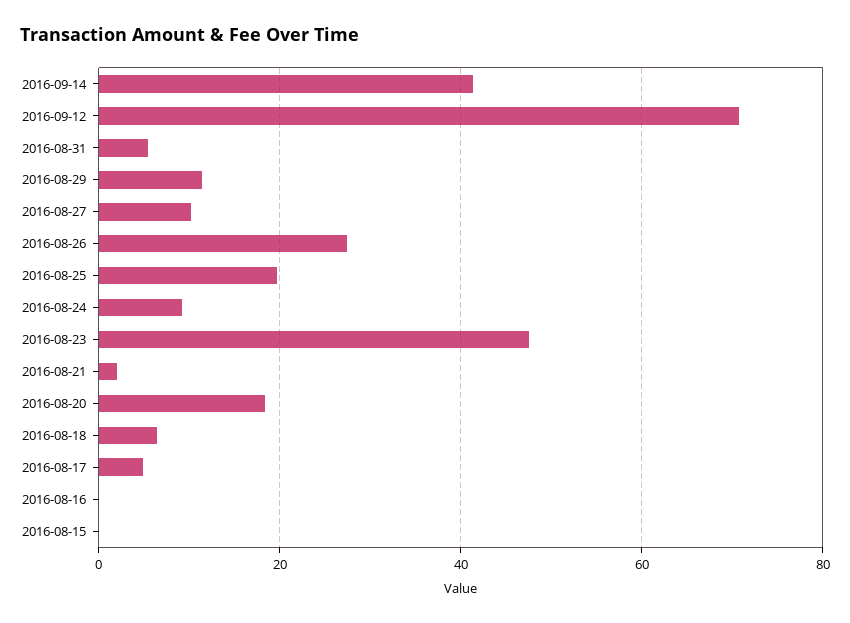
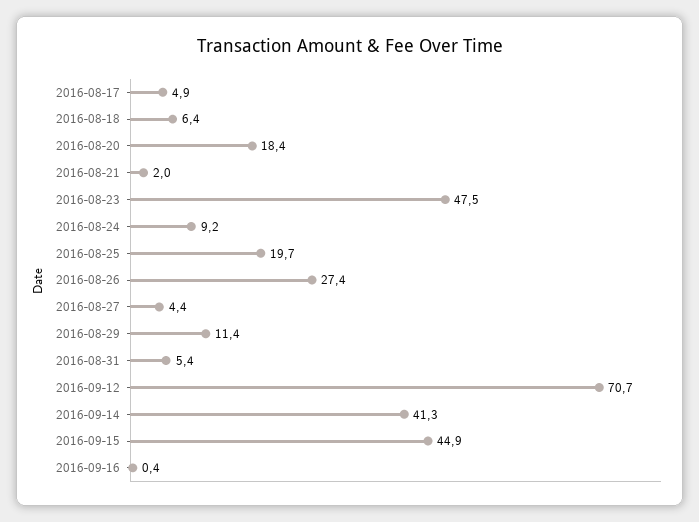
2016-08-27: 10 -> 4.4
2016-08-16: 0 -> none
2016-08-15: 0 -> none
2016-09-15: none -> 44.9
2016-09-16: none -> 0.4

